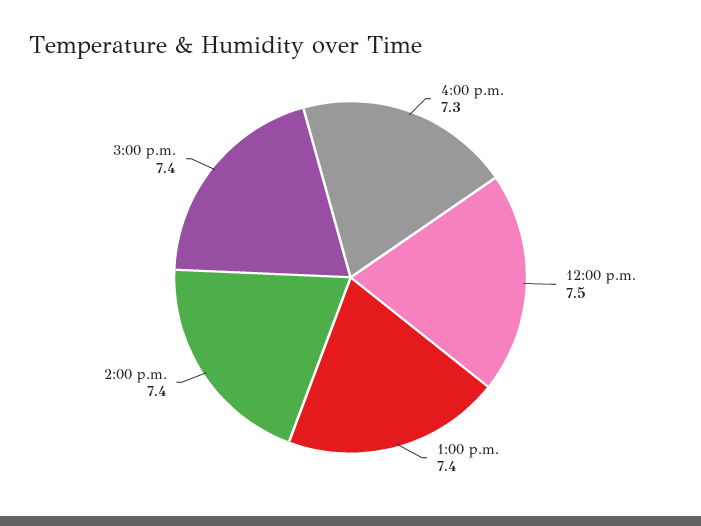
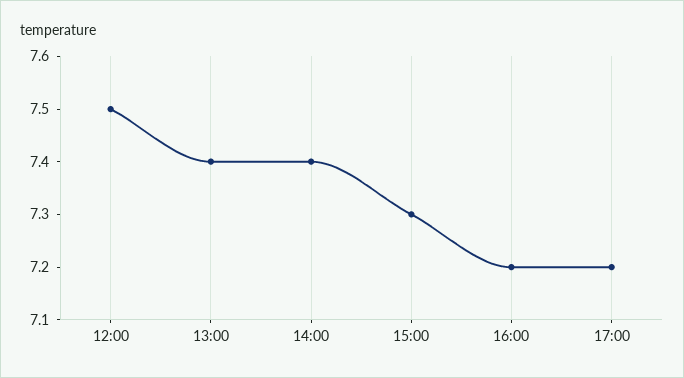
4:00 p.m.: 7.3 -> 7.2
3:00 p.m.: 7.4 -> 7.3
17:00: none -> 7.2

